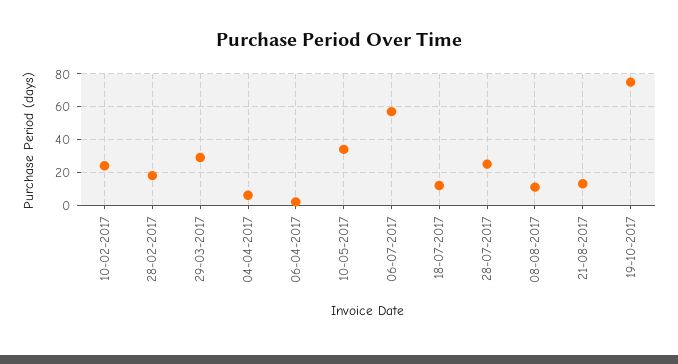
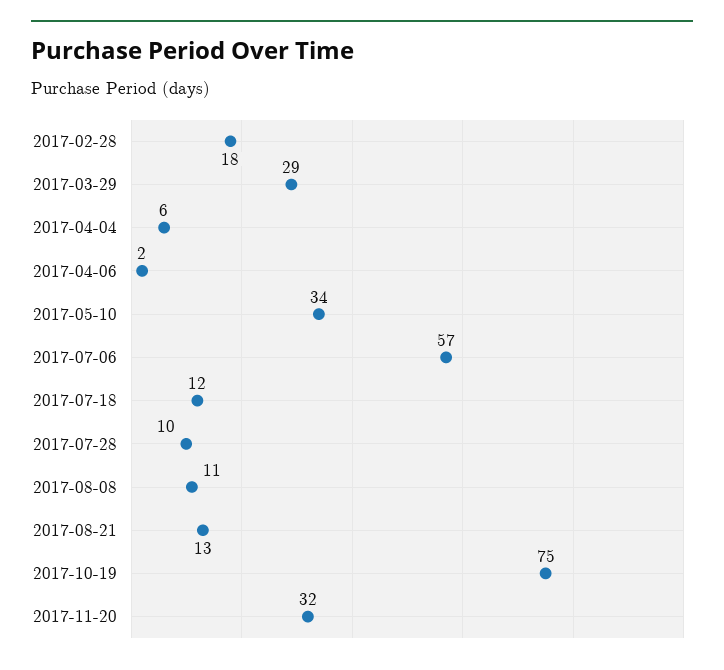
10-02-2017: 25 -> none
28-07-2017: 25 -> 10
2017-11-20: none -> 32

